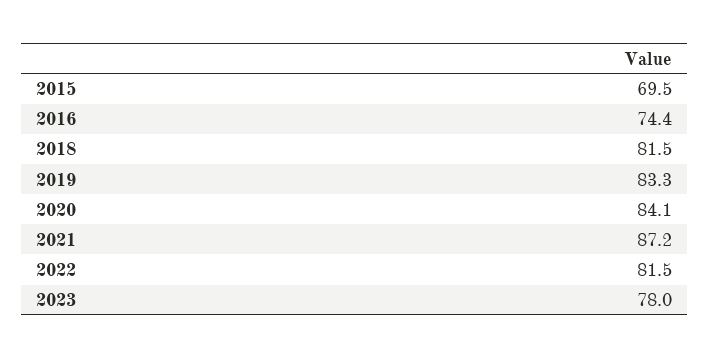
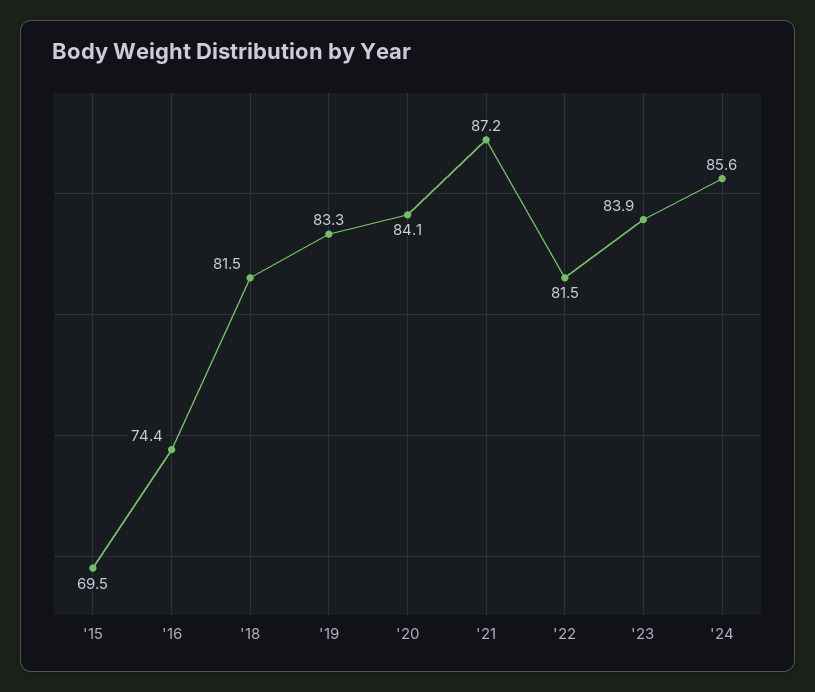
2023: 78 -> 83.9
'24: none -> 85.6

